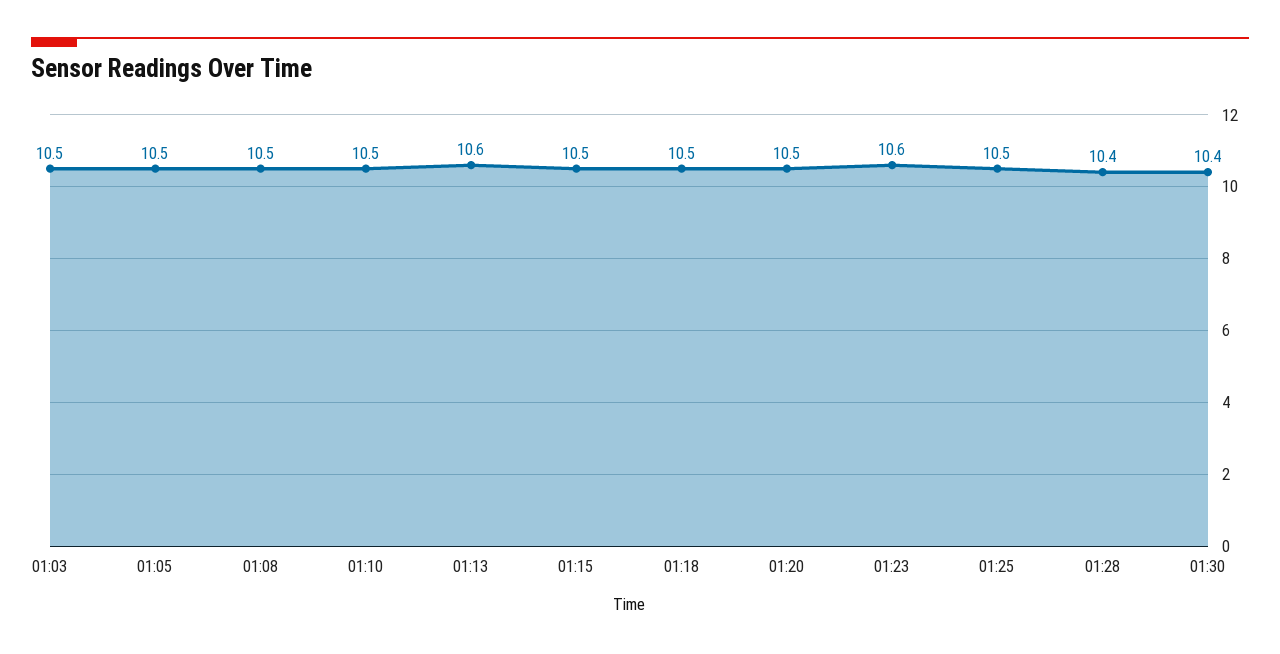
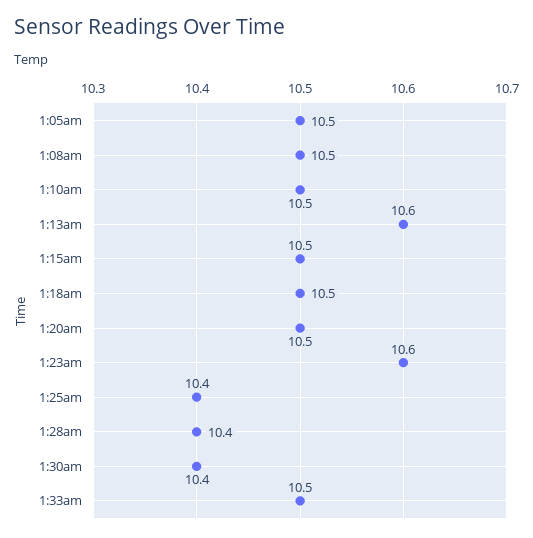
01:03: 10.5 -> none
01:25: 10.5 -> 10.4
1:33am: none -> 10.5

